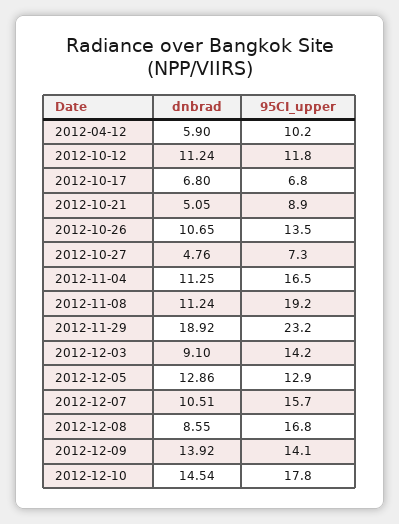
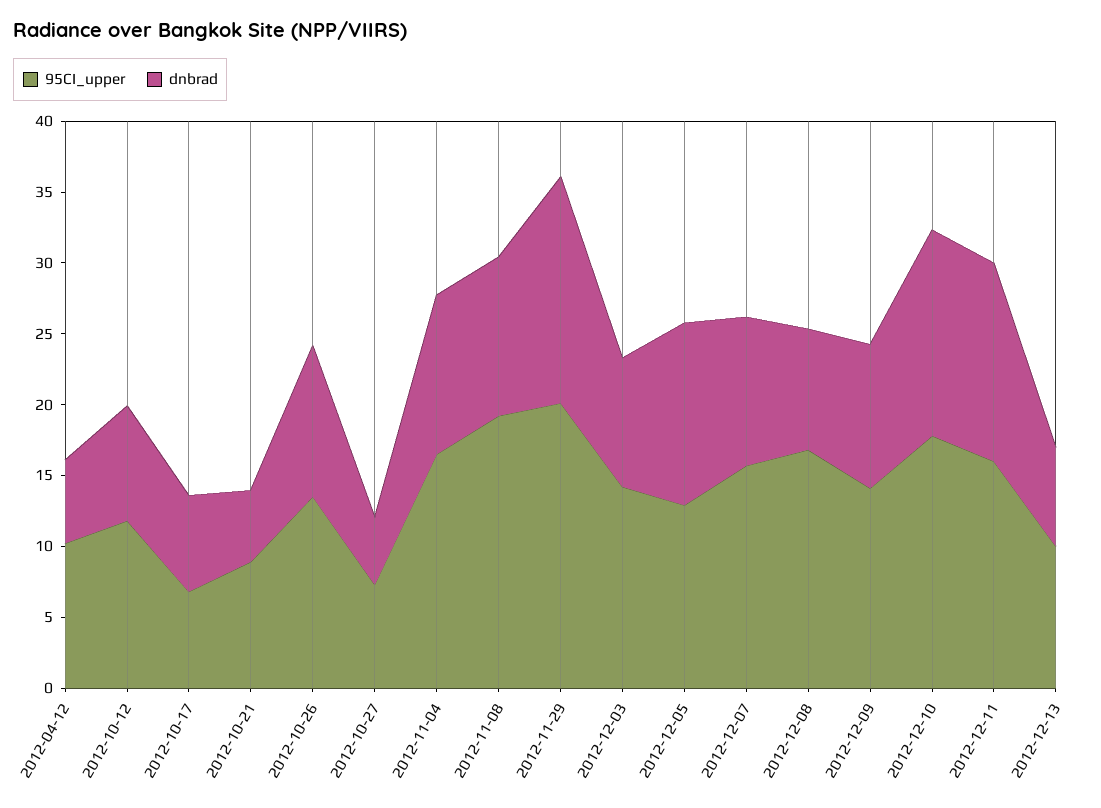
dnbrad, 2012-10-12: 11.24 -> 8
dnbrad, 2012-11-29: 18.92 -> 16
95CI_upper, 2012-11-29: 23.2 -> 20
dnbrad, 2012-12-09: 13.92 -> 10
95CI_upper, 2012-12-11: none -> 16
dnbrad, 2012-12-11: none -> 14
95CI_upper, 2012-12-13: none -> 10
dnbrad, 2012-12-13: none -> 7

